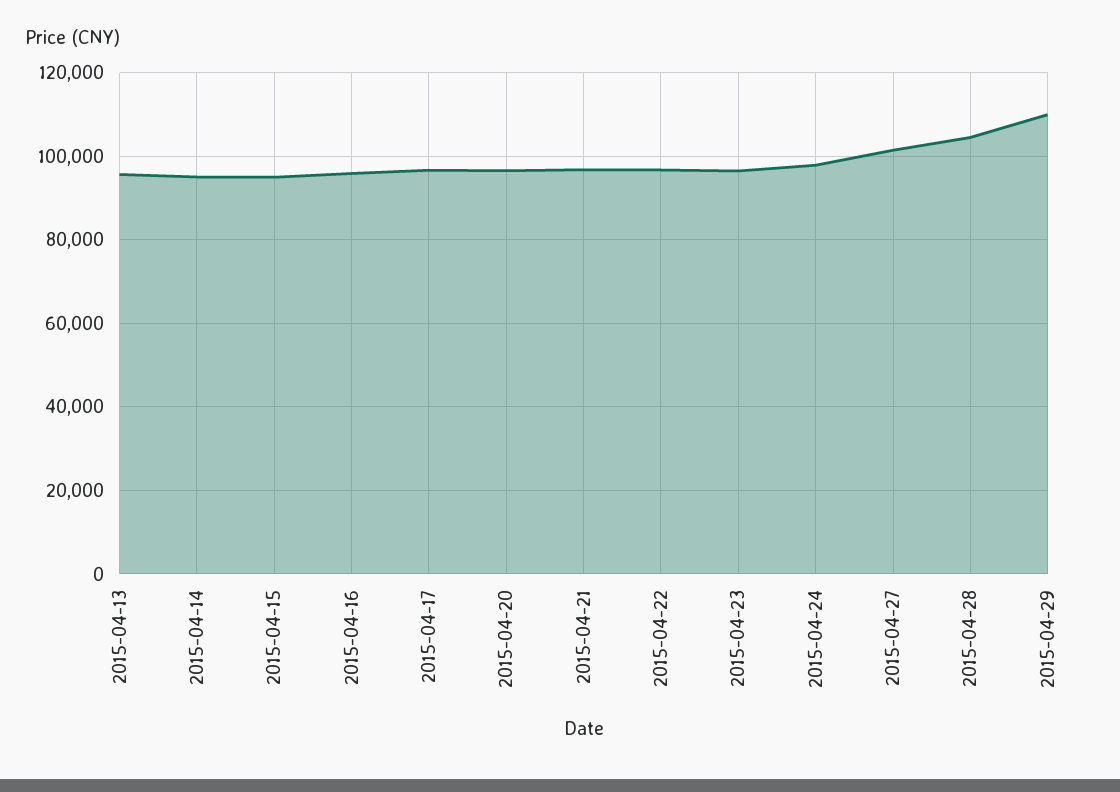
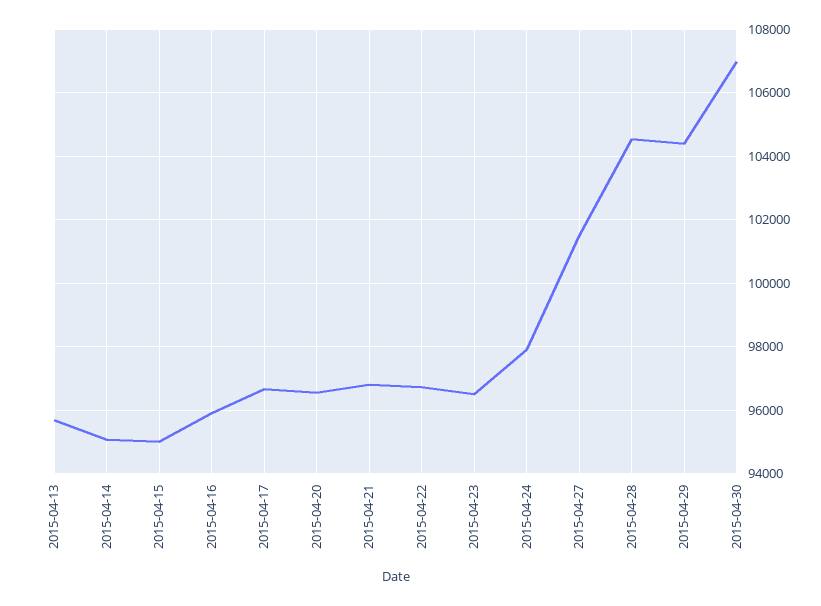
2015-04-29: 110000 -> 104400
2015-04-30: none -> 107000

